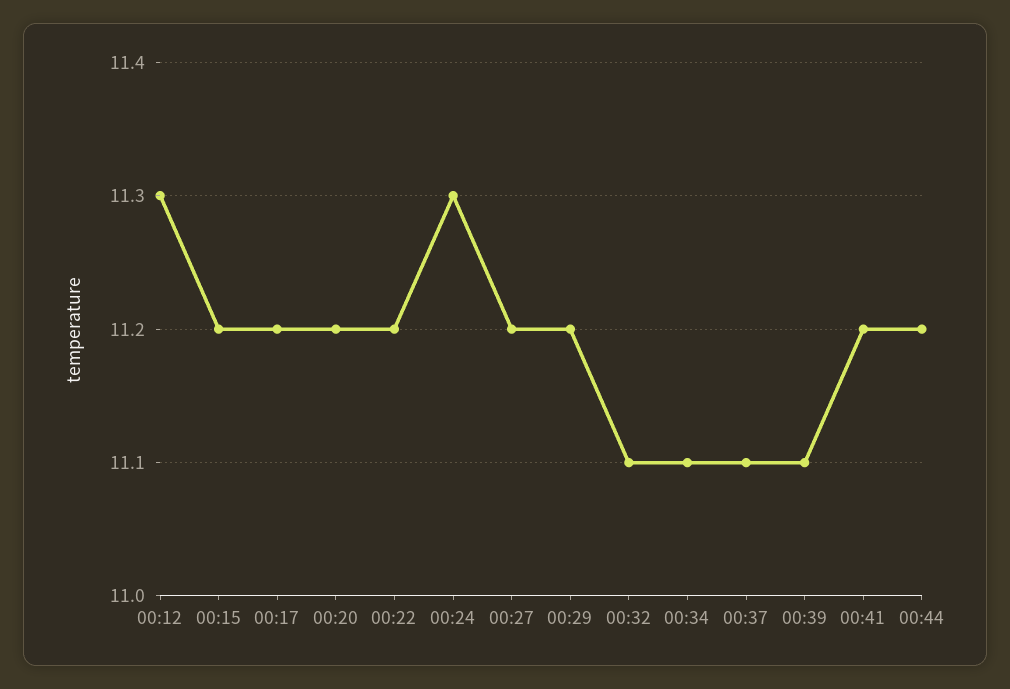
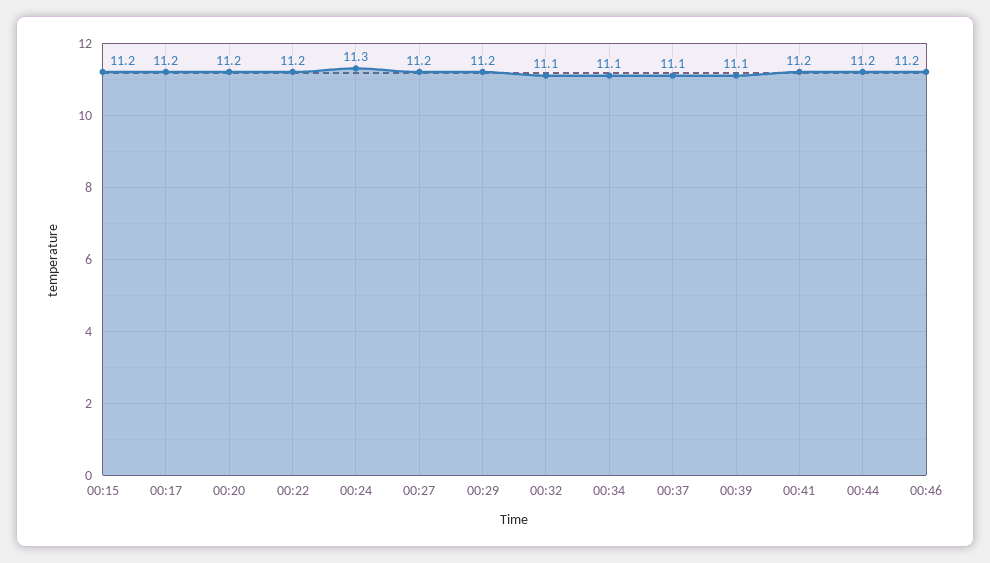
00:12: 11.3 -> none
00:46: none -> 11.2

